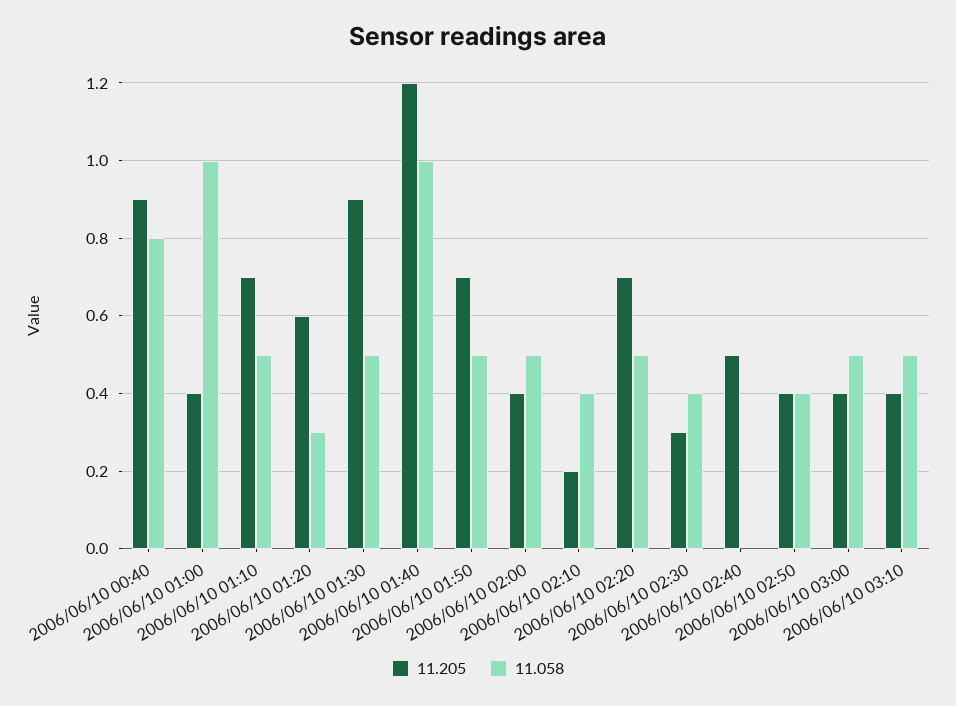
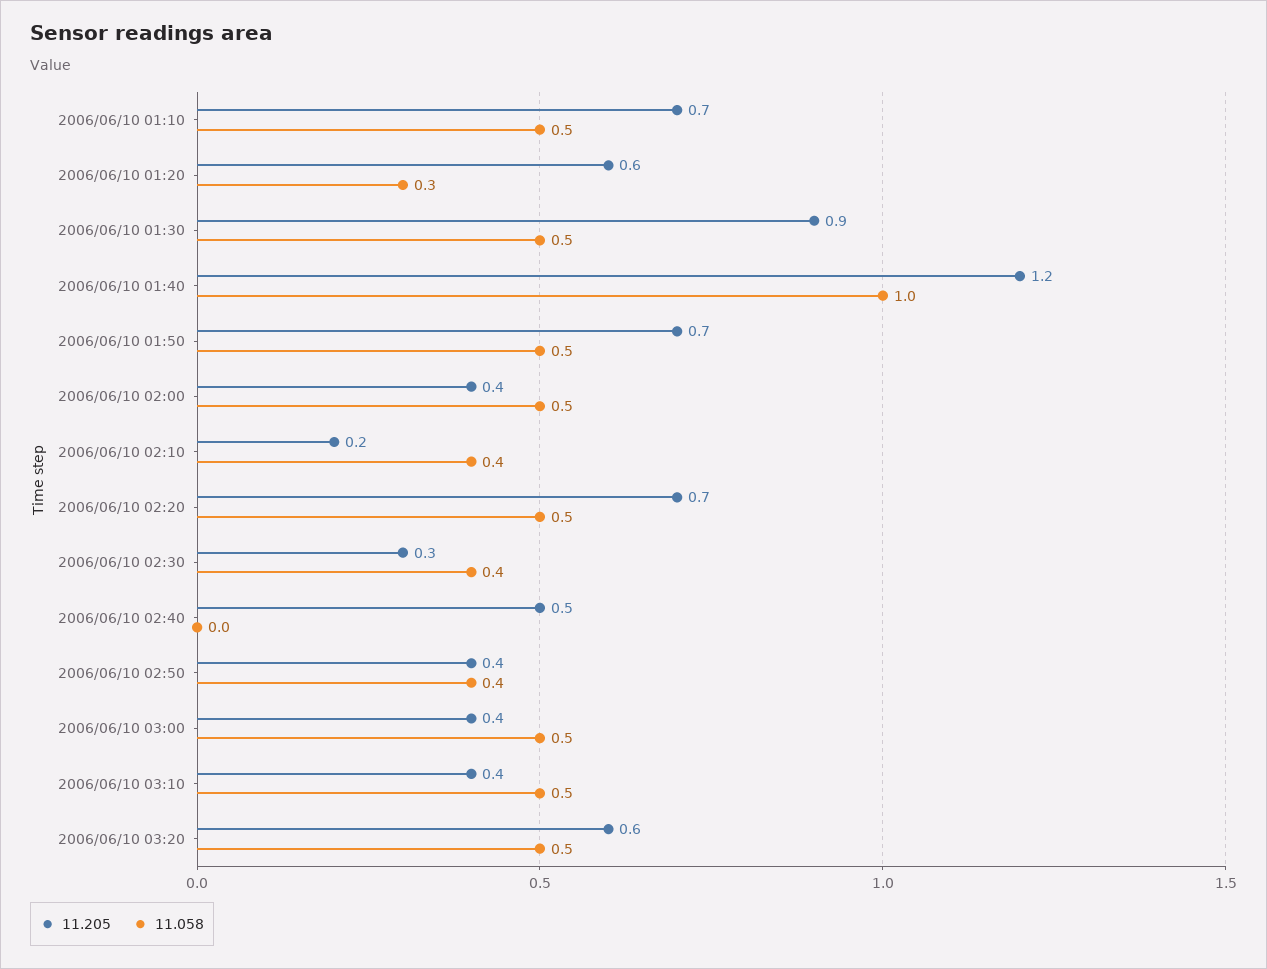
11.205, 2006/06/10 00:40: 0.9 -> none
11.058, 2006/06/10 00:40: 0.8 -> none
11.205, 2006/06/10 01:00: 0.4 -> none
11.058, 2006/06/10 01:00: 1 -> none
11.205, 2006/06/10 03:20: none -> 0.6
11.058, 2006/06/10 03:20: none -> 0.5

